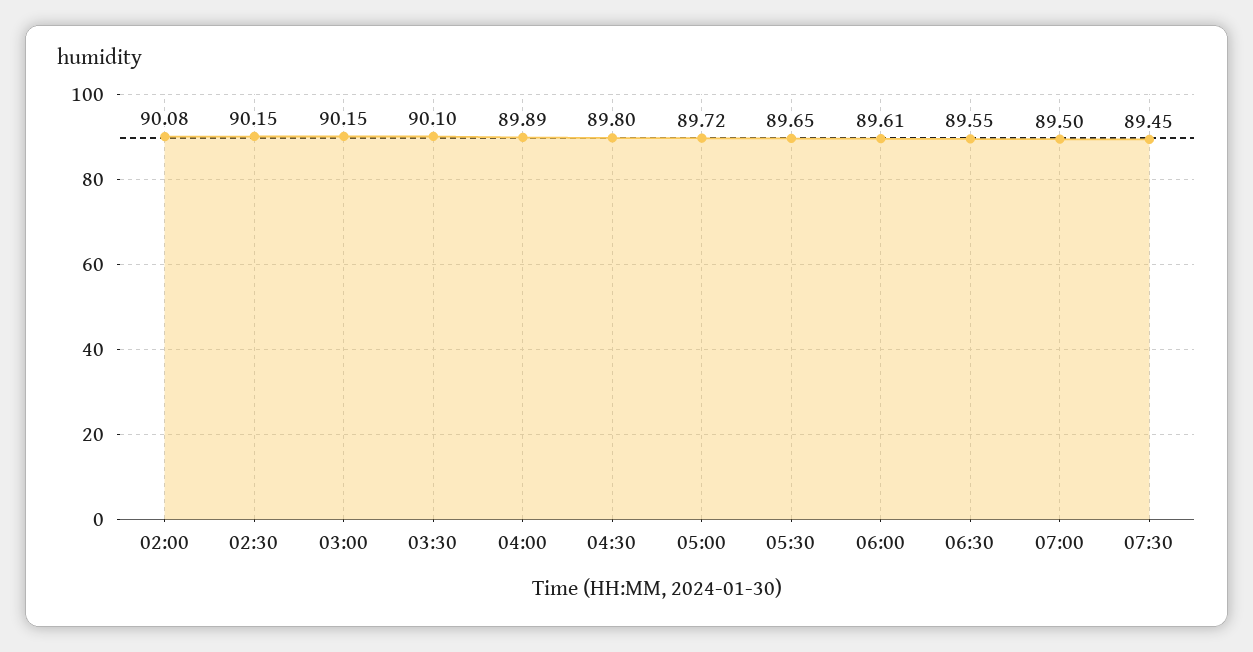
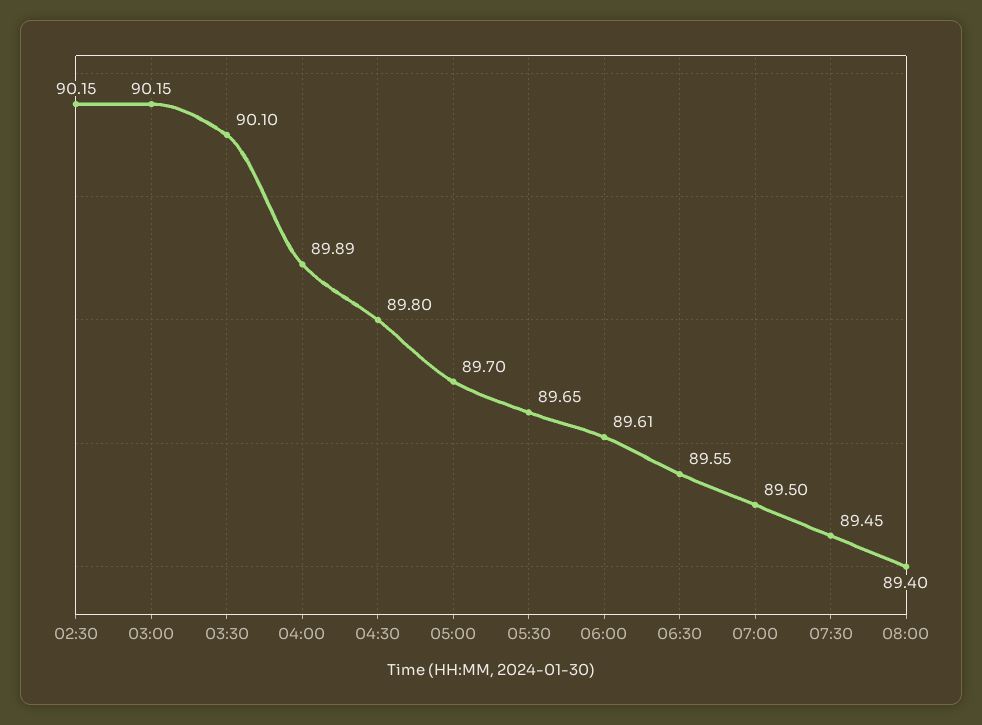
02:00: 90.08 -> none
05:00: 89.72 -> 89.7
08:00: none -> 89.4

